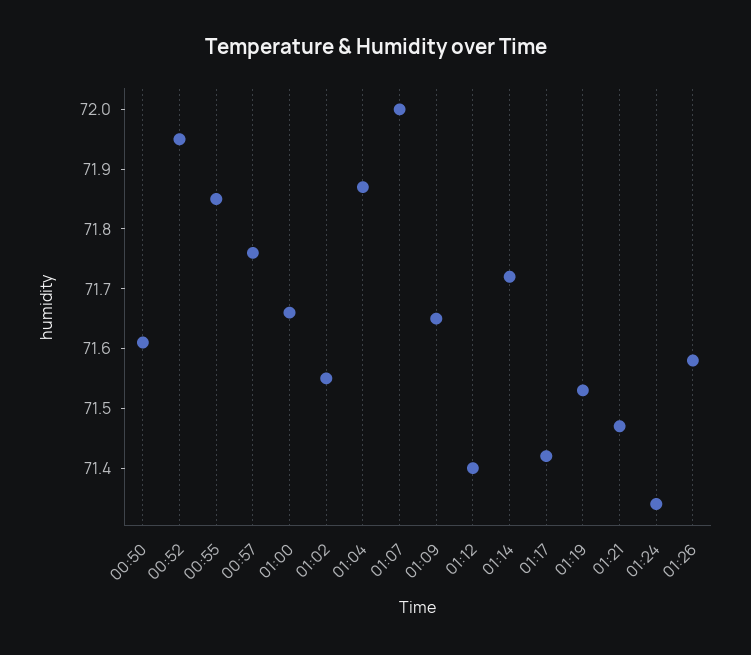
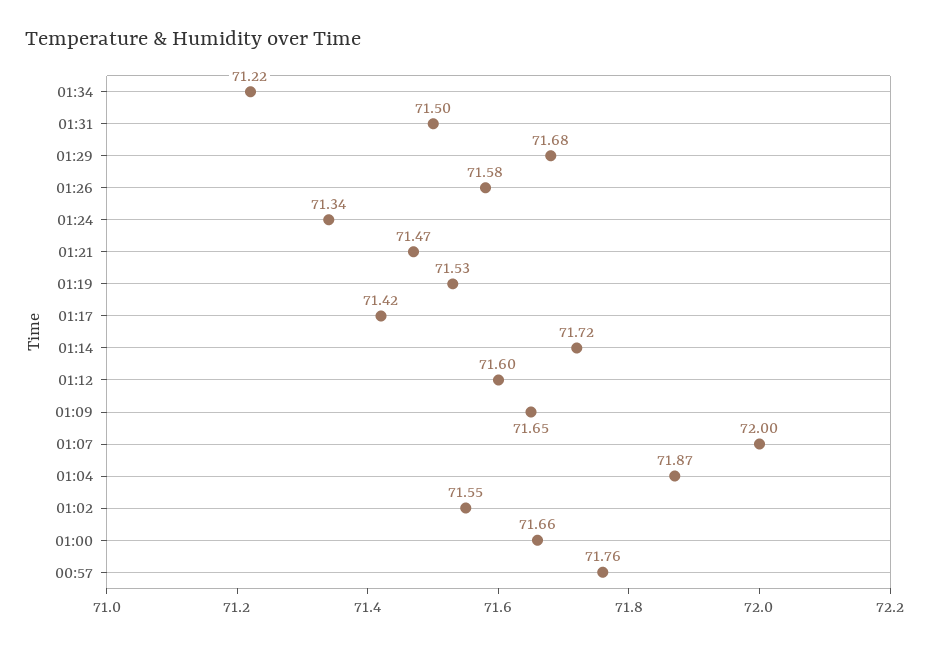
00:50: 71.6 -> none
00:52: 71.95 -> none
00:55: 71.85 -> none
01:12: 71.4 -> 71.6
01:34: none -> 71.22
01:31: none -> 71.5
01:29: none -> 71.68

